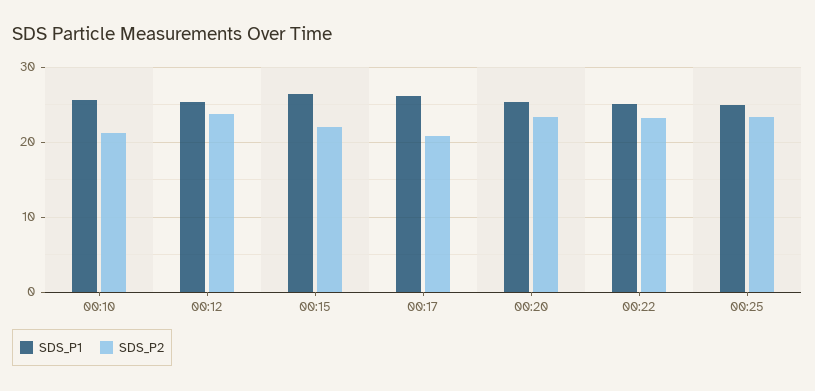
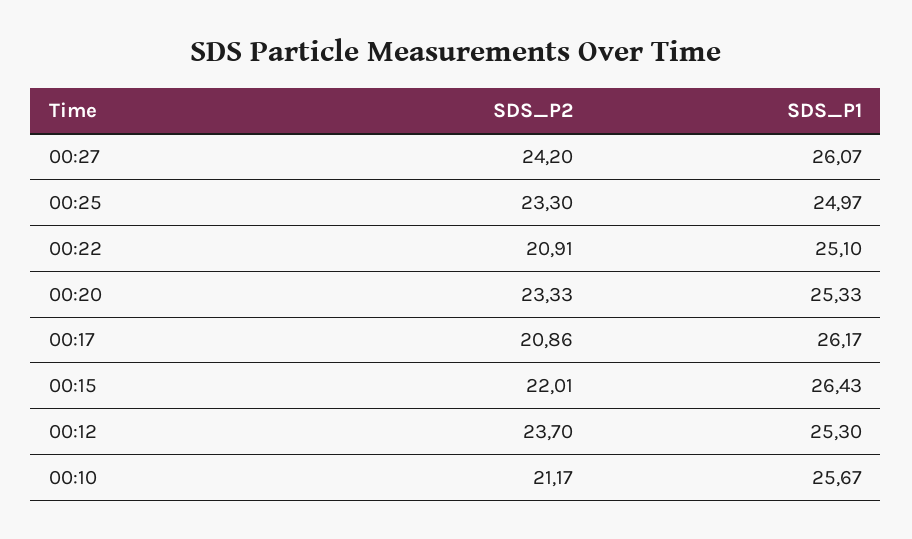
SDS_P2, 00:22: 23 -> 20.91
SDS_P2, 00:27: none -> 24.2
SDS_P1, 00:27: none -> 26.07

